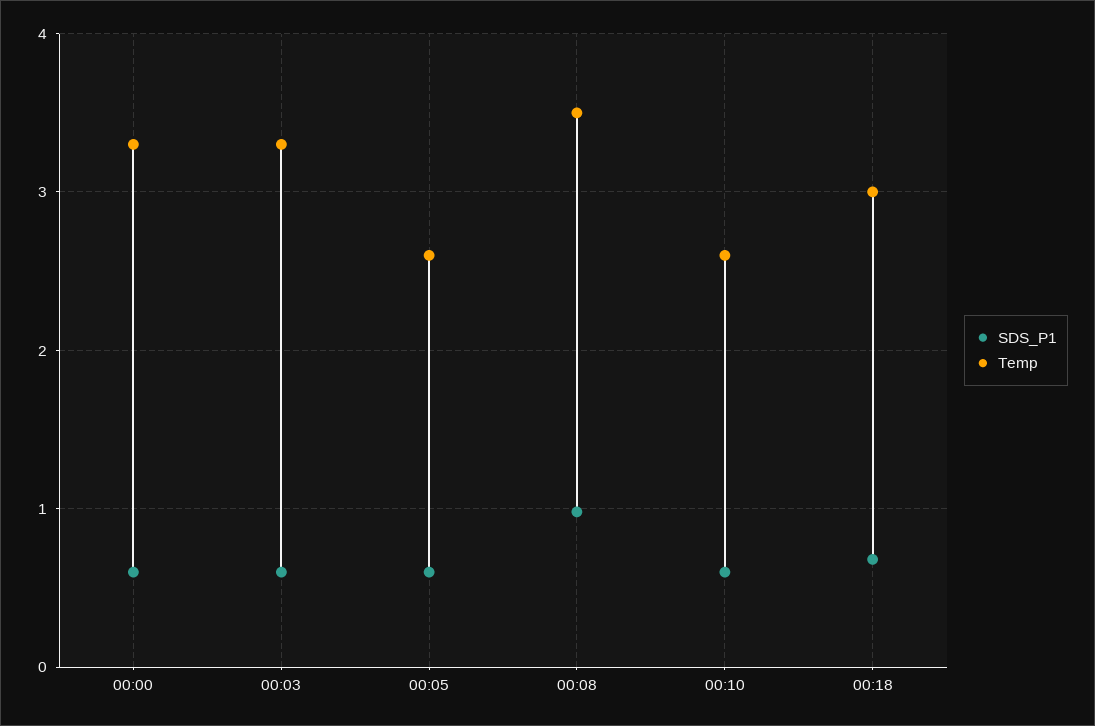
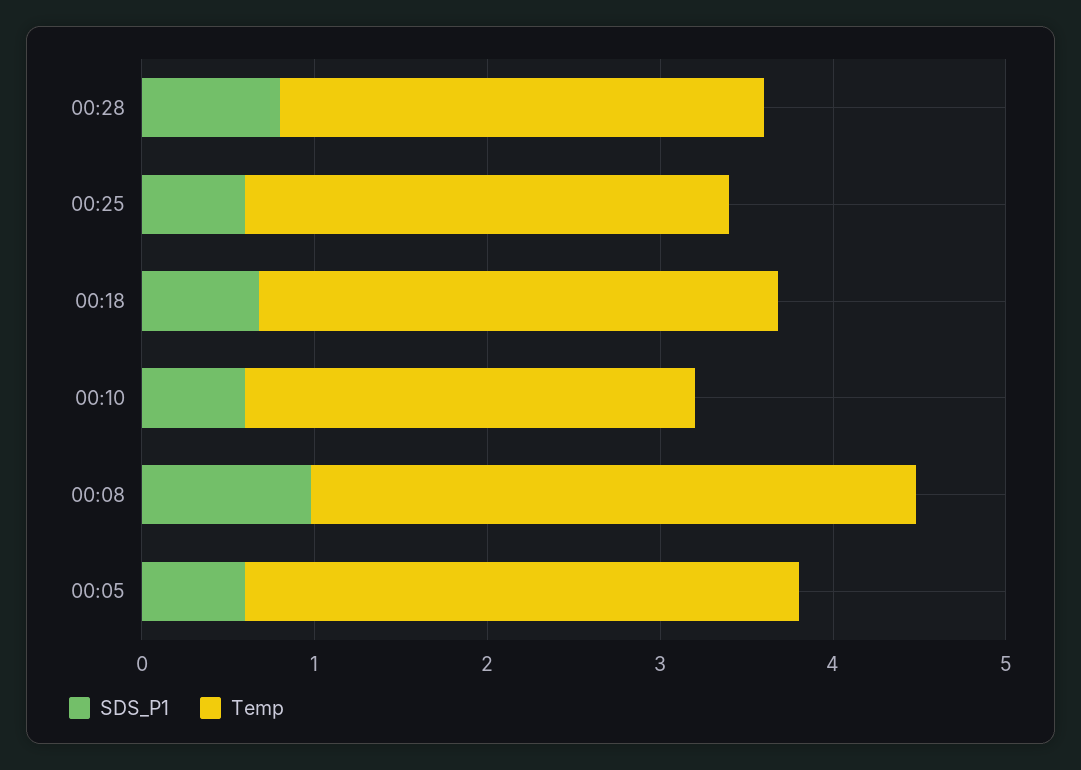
SDS_P1, 00:00: 0.6 -> none
Temp, 00:00: 3.3 -> none
SDS_P1, 00:03: 0.6 -> none
Temp, 00:03: 3.3 -> none
Temp, 00:05: 2.6 -> 3.2
SDS_P1, 00:28: none -> 0.8
Temp, 00:28: none -> 2.8
SDS_P1, 00:25: none -> 0.6
Temp, 00:25: none -> 2.8

